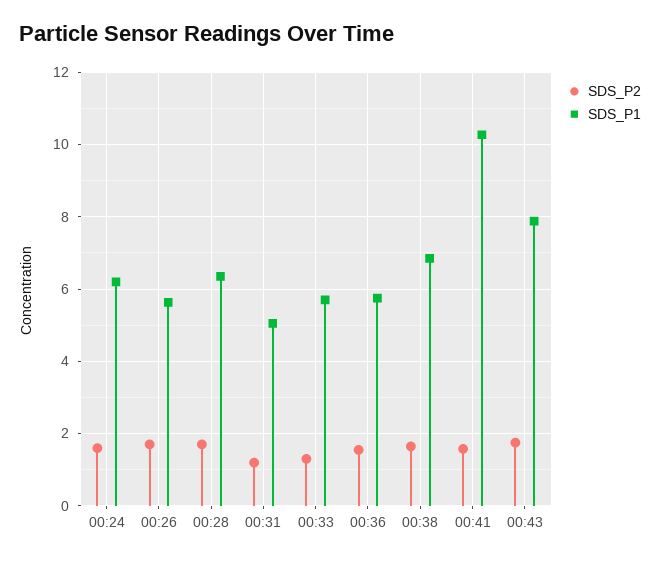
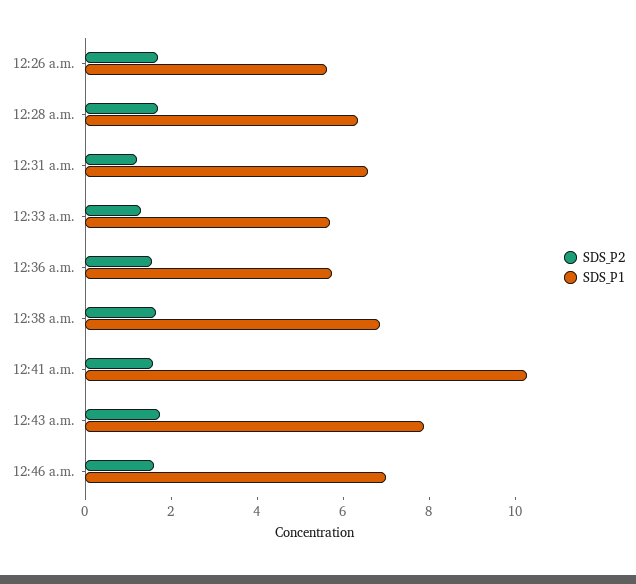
SDS_P2, 00:24: 1.6 -> none
SDS_P1, 00:24: 6.2 -> none
SDS_P1, 00:31: 5 -> 6.5
SDS_P2, 12:46 a.m.: none -> 1.5
SDS_P1, 12:46 a.m.: none -> 7

